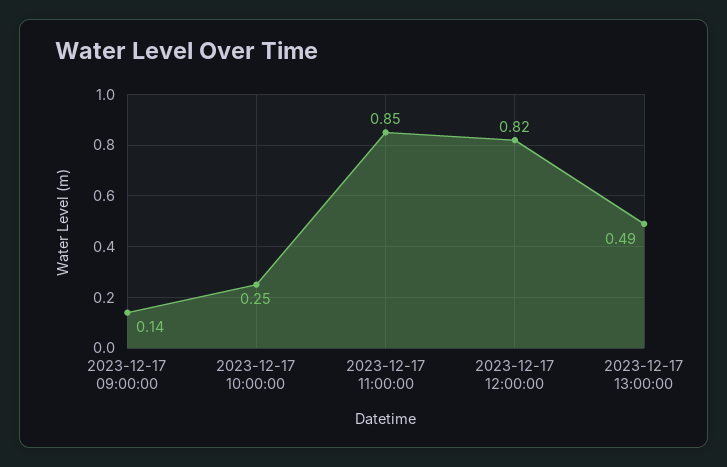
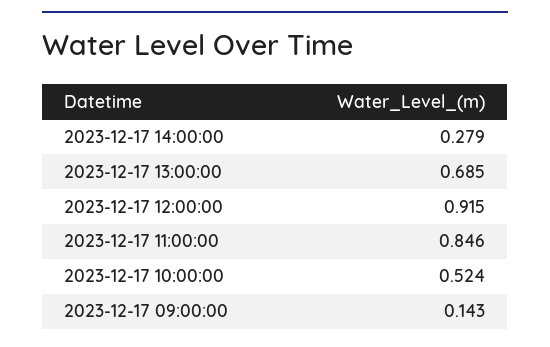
2023-12-17 10:00:00: 0.25 -> 0.524
2023-12-17 12:00:00: 0.82 -> 0.915
2023-12-17 13:00:00: 0.49 -> 0.685
2023-12-17 14:00:00: none -> 0.279

